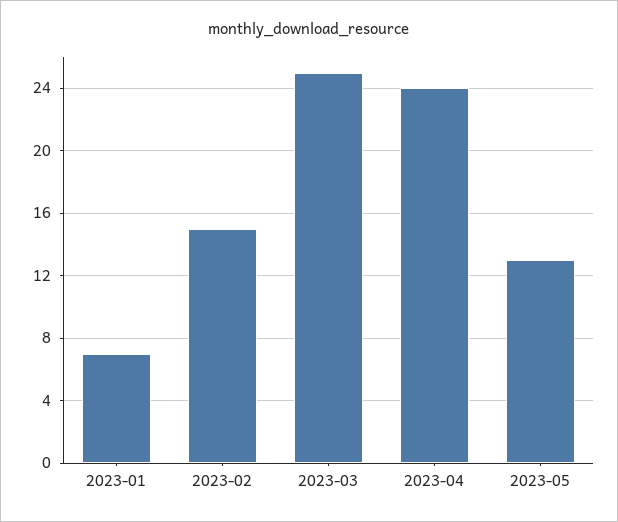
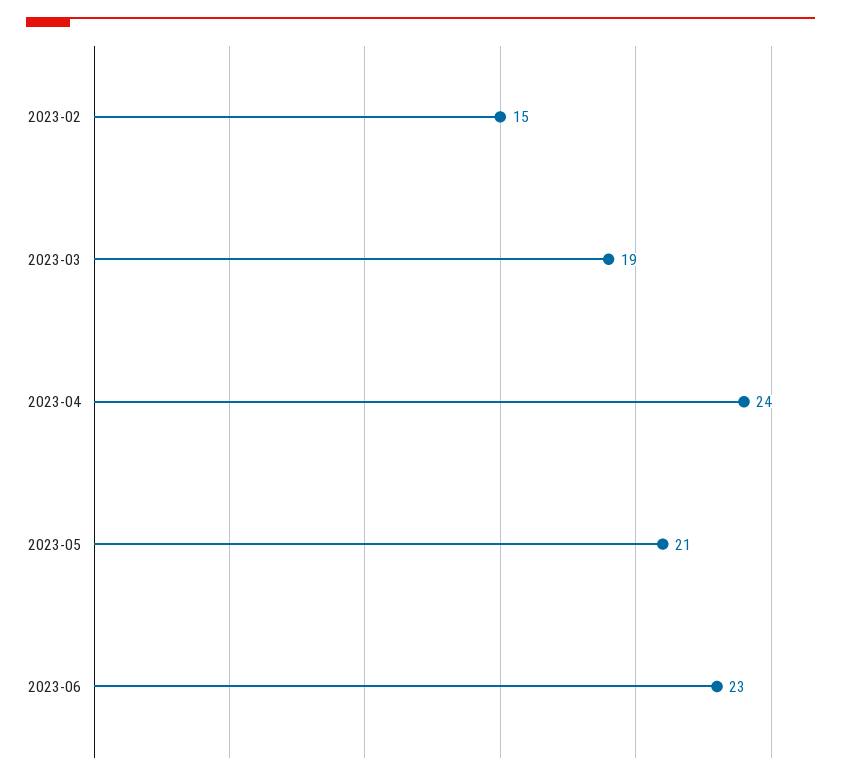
2023-01: 7 -> none
2023-03: 25 -> 19
2023-05: 13 -> 21
2023-06: none -> 23

